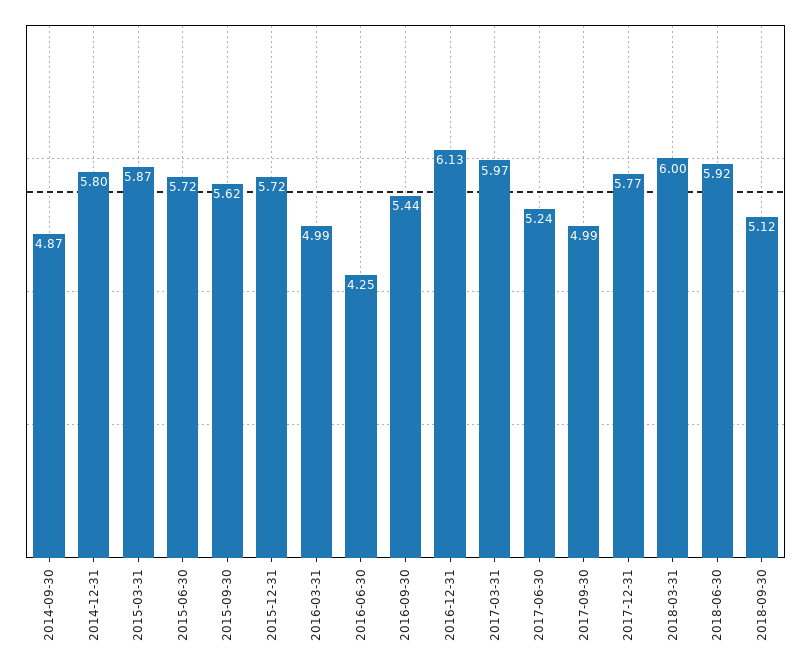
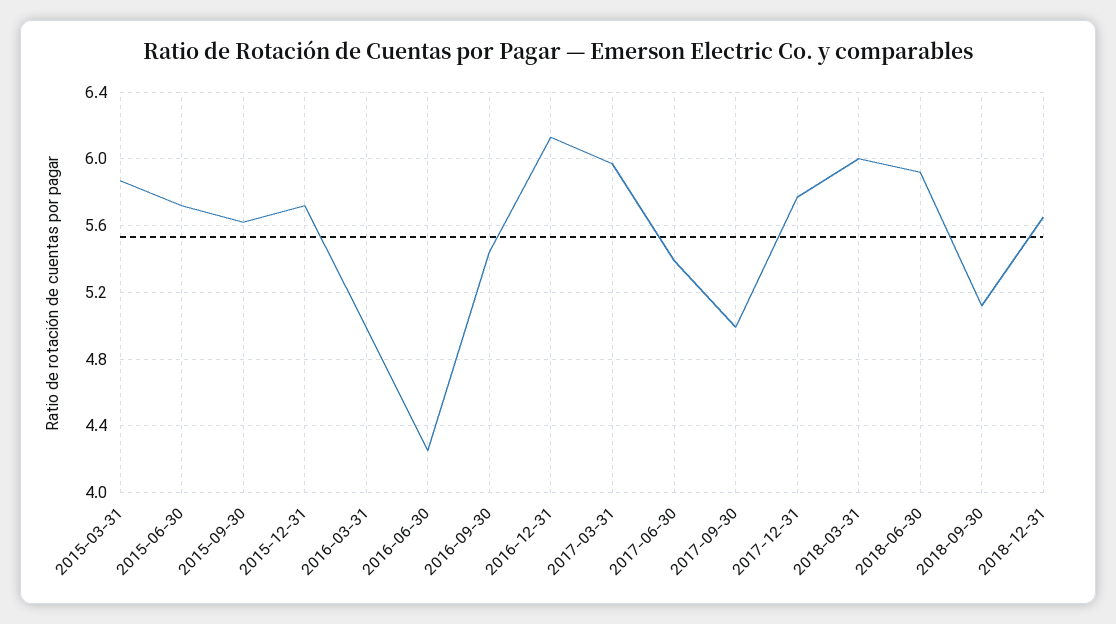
2014-09-30: 4.87 -> none
2014-12-31: 5.8 -> none
2017-06-30: 5.24 -> 5.4
2018-12-31: none -> 5.65

